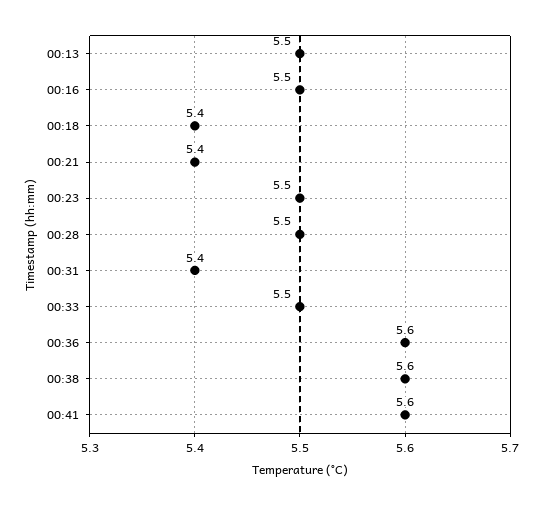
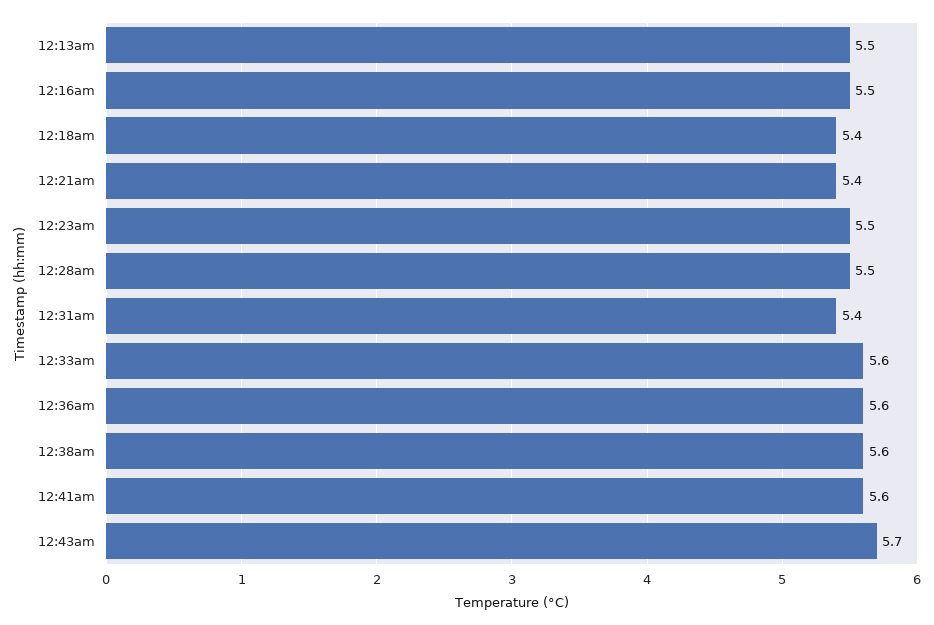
00:33: 5.5 -> 5.6
12:43am: none -> 5.7

